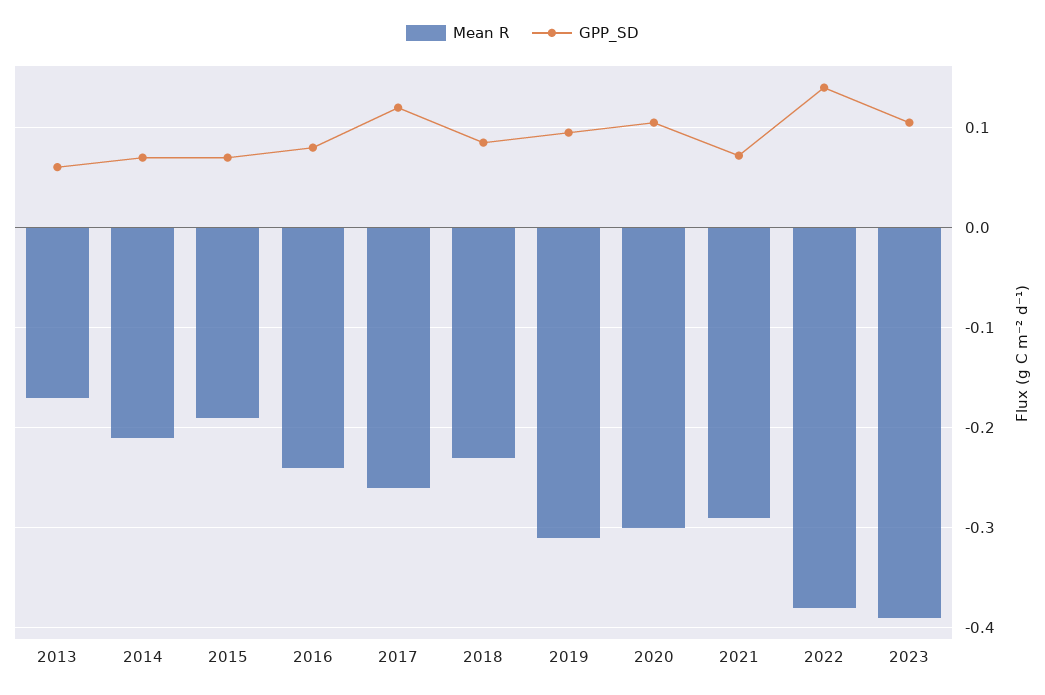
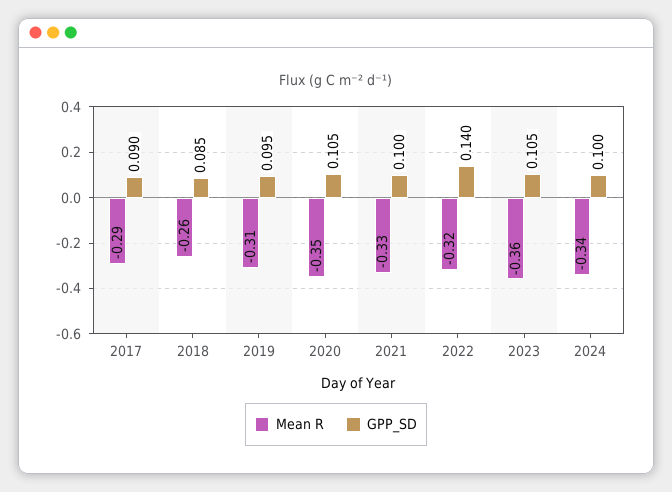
Mean R, 2013: -0.17 -> none
GPP_SD, 2013: 0.06 -> none
Mean R, 2014: -0.21 -> none
GPP_SD, 2014: 0.07 -> none
Mean R, 2015: -0.19 -> none
GPP_SD, 2015: 0.07 -> none
Mean R, 2016: -0.24 -> none
GPP_SD, 2016: 0.08 -> none
Mean R, 2017: -0.26 -> -0.29
GPP_SD, 2017: 0.12 -> 0.09
Mean R, 2018: -0.23 -> -0.26
Mean R, 2020: -0.3 -> -0.35
Mean R, 2021: -0.29 -> -0.33
GPP_SD, 2021: 0.07 -> 0.1
Mean R, 2022: -0.38 -> -0.32
Mean R, 2023: -0.39 -> -0.36
Mean R, 2024: none -> -0.34
GPP_SD, 2024: none -> 0.1

